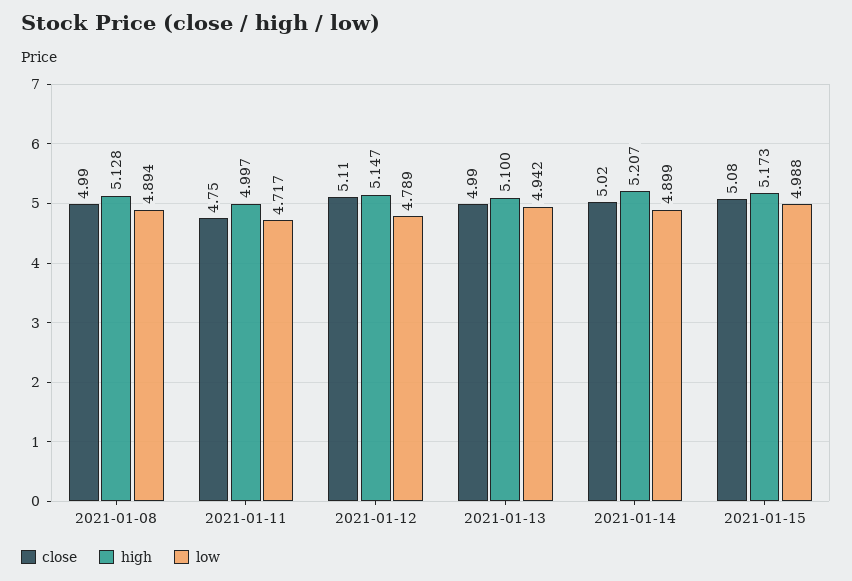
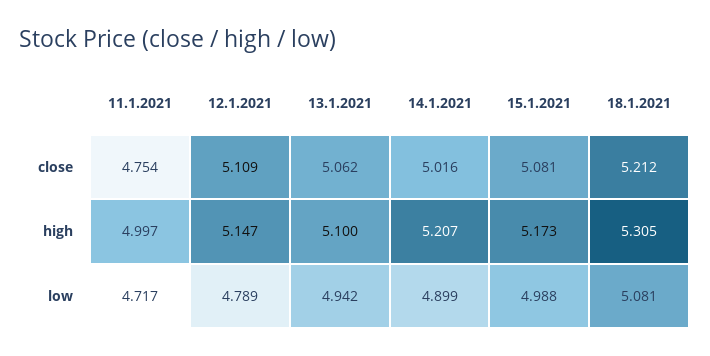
close, 2021-01-08: 4.99 -> none
high, 2021-01-08: 5.128 -> none
low, 2021-01-08: 4.894 -> none
close, 2021-01-13: 4.99 -> 5.062
close, 18.1.2021: none -> 5.212
high, 18.1.2021: none -> 5.305
low, 18.1.2021: none -> 5.081

